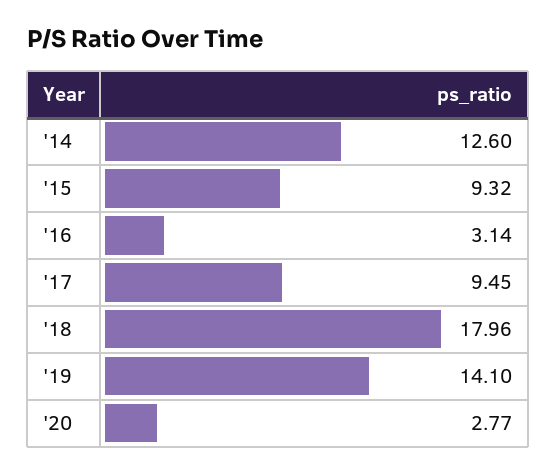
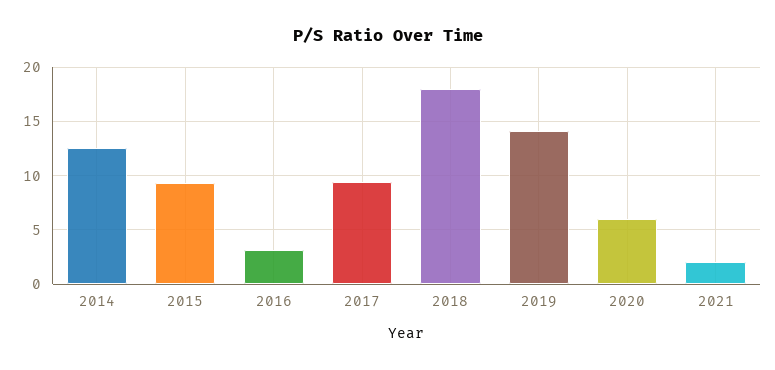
'20: 2.77 -> 6
2021: none -> 2

